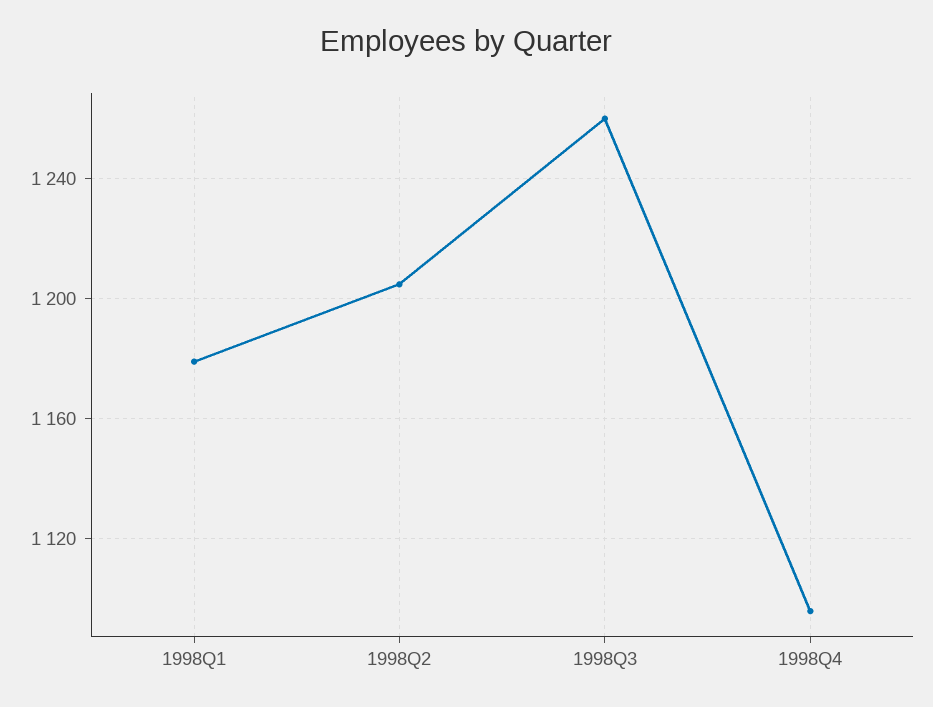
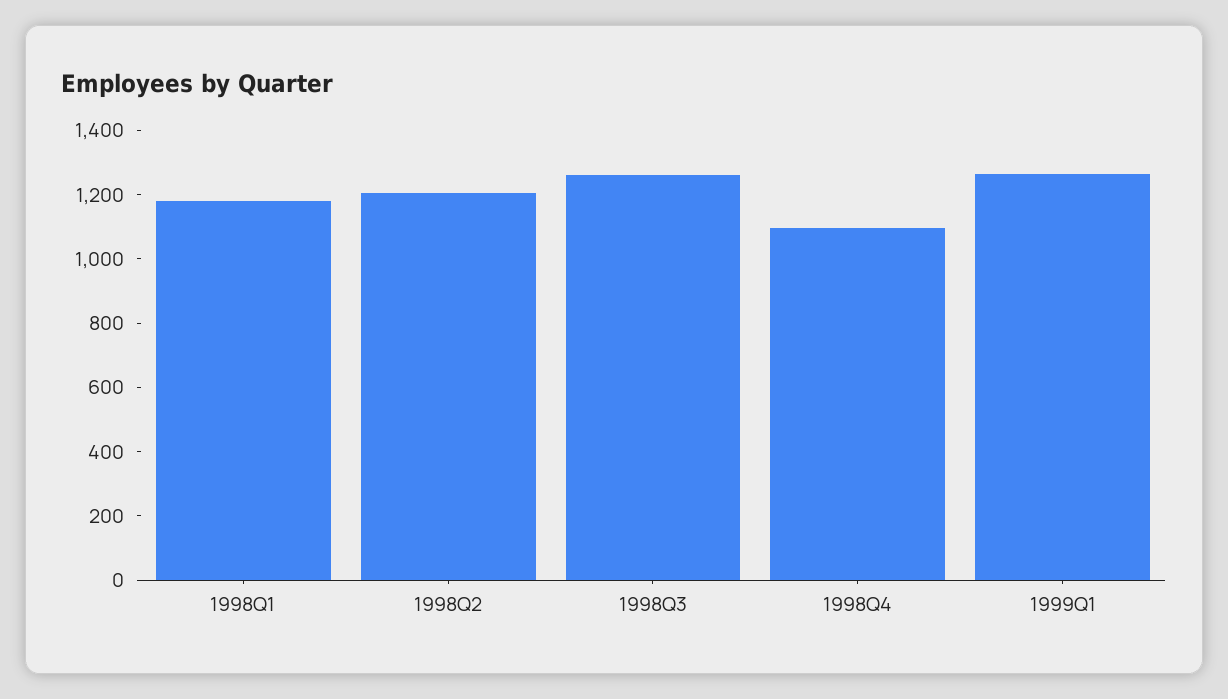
1999Q1: none -> 1250

